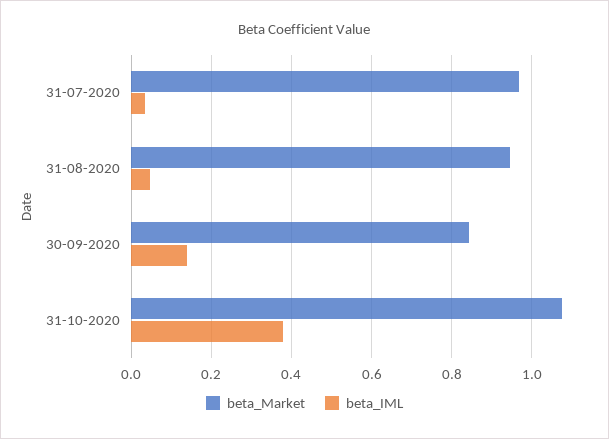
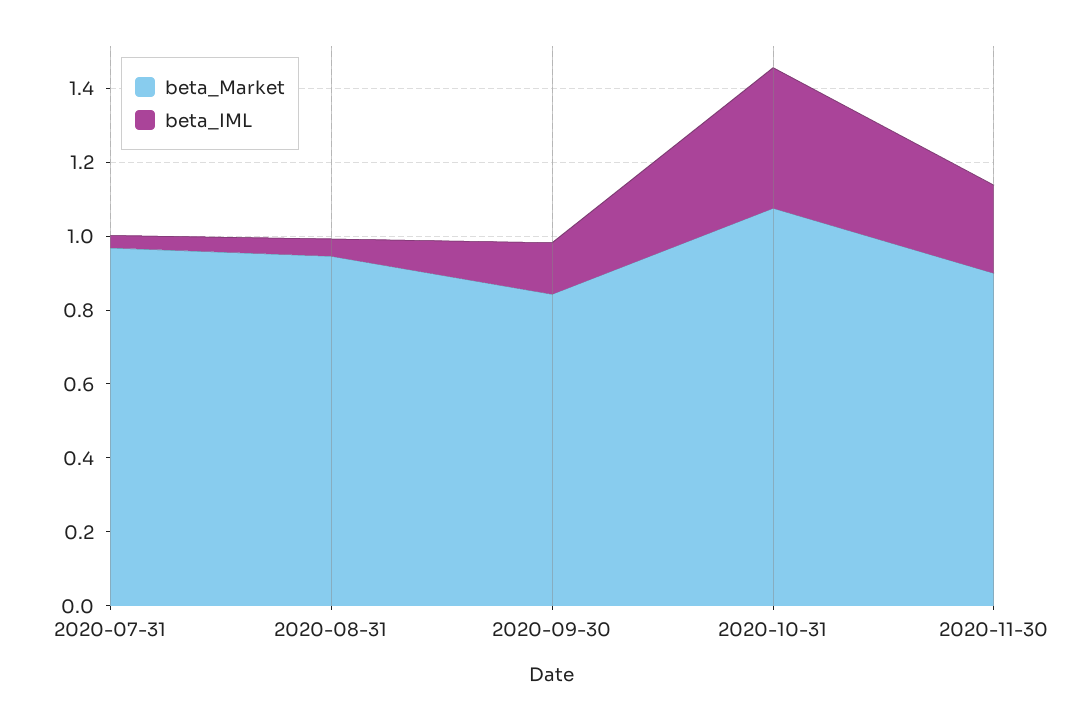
beta_Market, 2020-11-30: none -> 0.9
beta_IML, 2020-11-30: none -> 0.25

